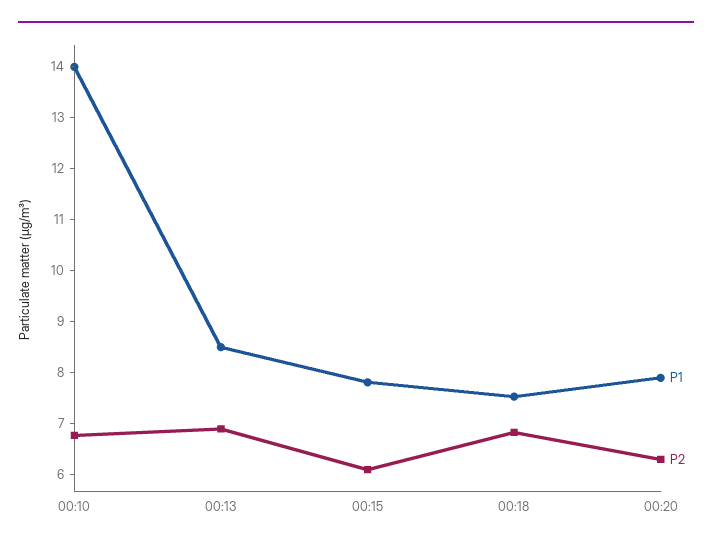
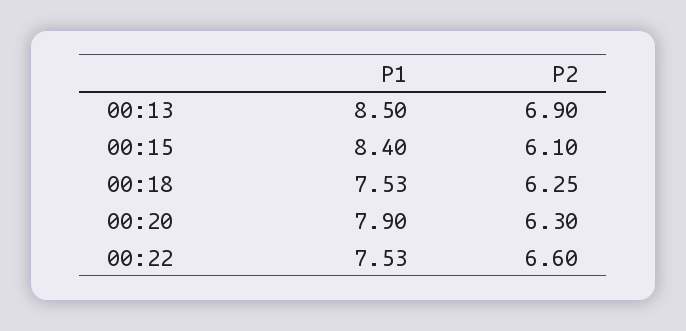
P1, 00:10: 14 -> none
P2, 00:10: 6.8 -> none
P1, 00:15: 7.8 -> 8.4
P2, 00:18: 6.8 -> 6.25
P1, 00:22: none -> 7.53
P2, 00:22: none -> 6.6

